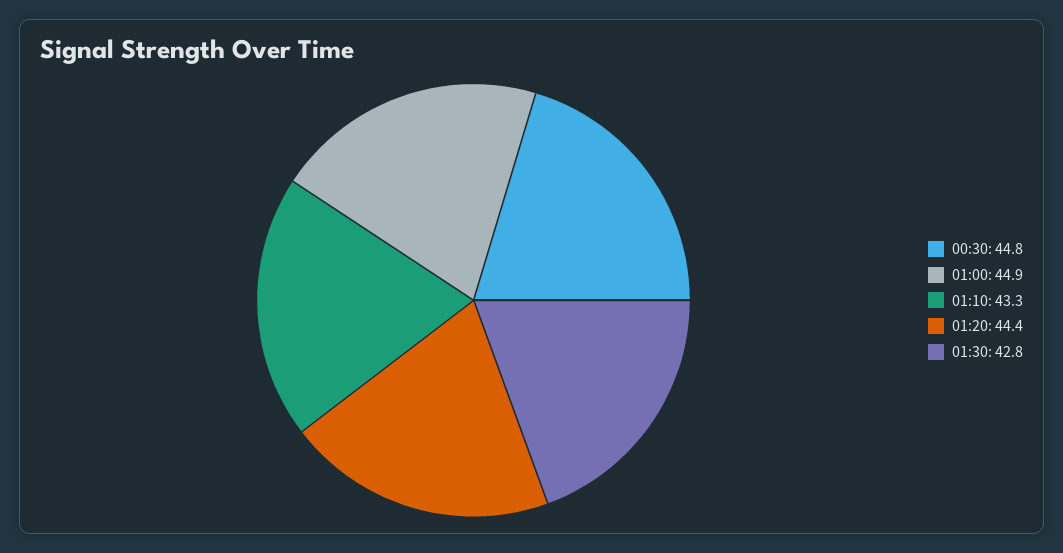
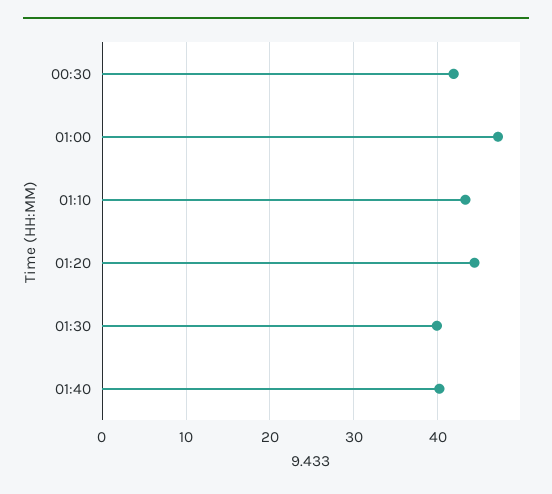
00:30: 44.8 -> 42
01:00: 44.9 -> 47
01:30: 42.8 -> 40
01:40: none -> 40

